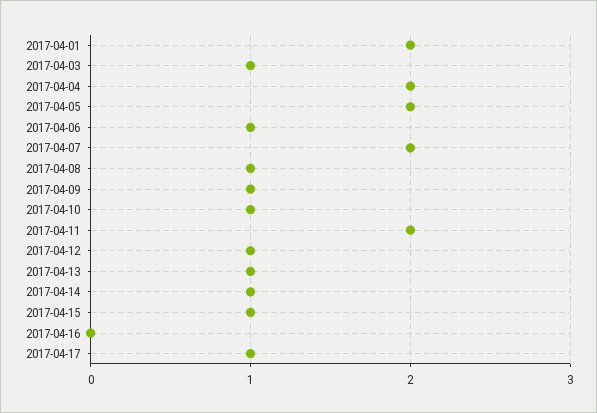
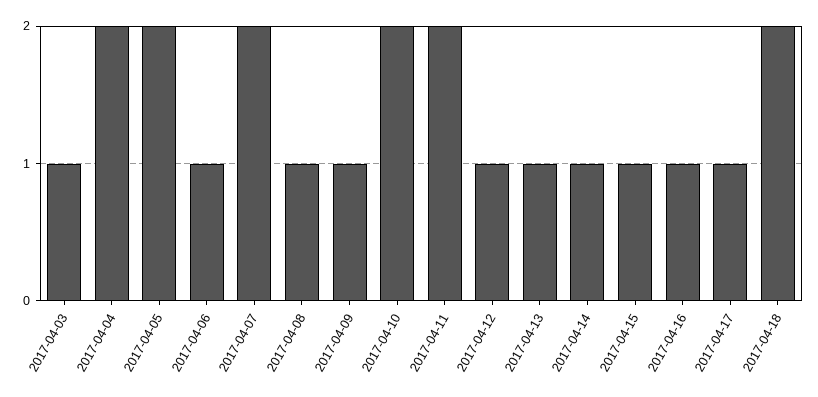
2017-04-01: 2 -> none
2017-04-10: 1 -> 2
2017-04-16: 0 -> 1
2017-04-18: none -> 2

